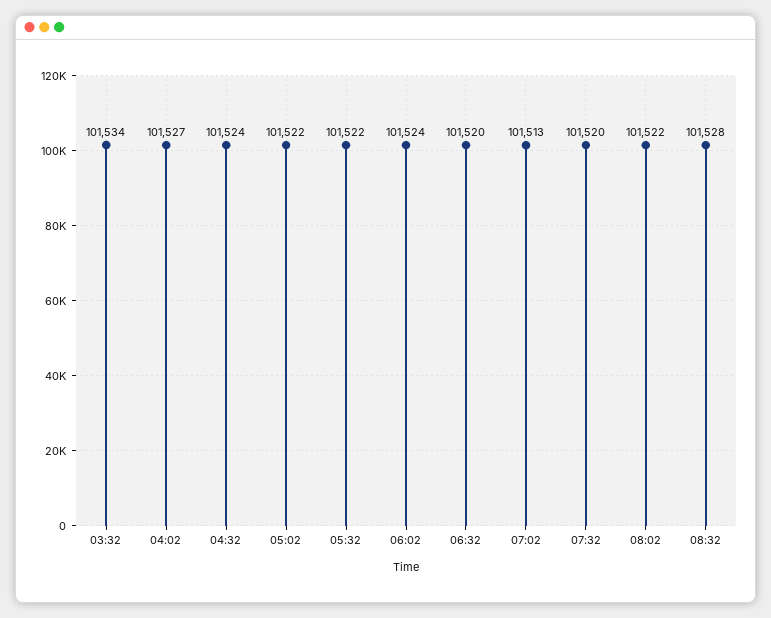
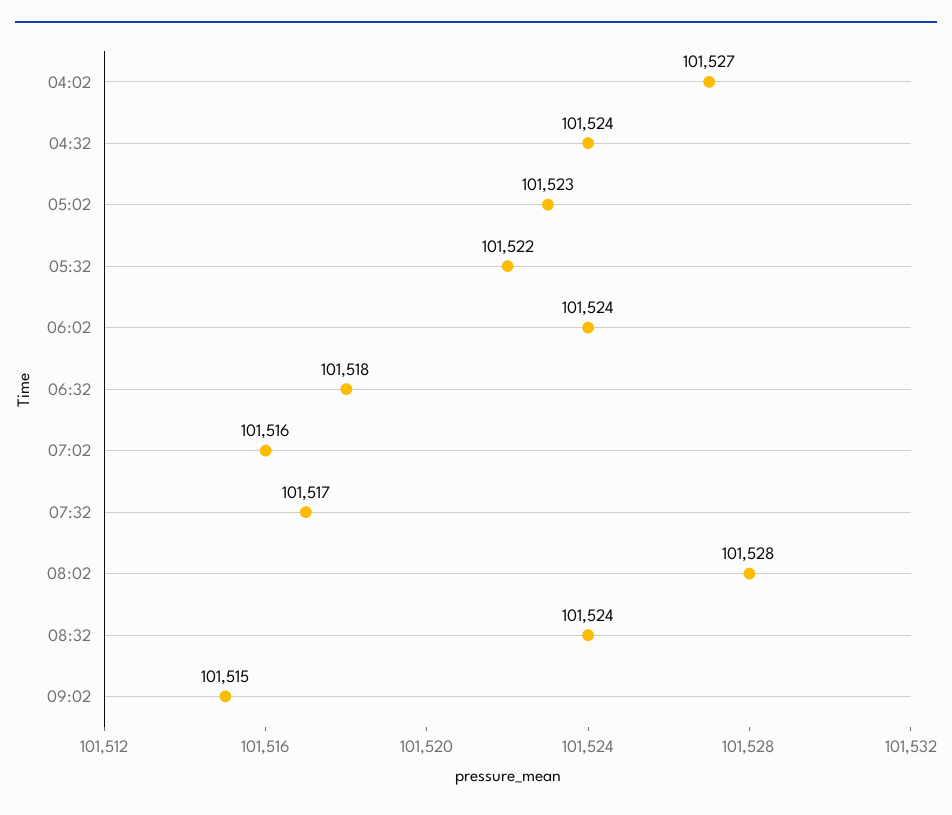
03:32: 101534 -> none
05:02: 101522 -> 101523
06:32: 101520 -> 101518
07:02: 101513 -> 101516
07:32: 101520 -> 101517
08:02: 101522 -> 101528
08:32: 101528 -> 101524
09:02: none -> 101515

